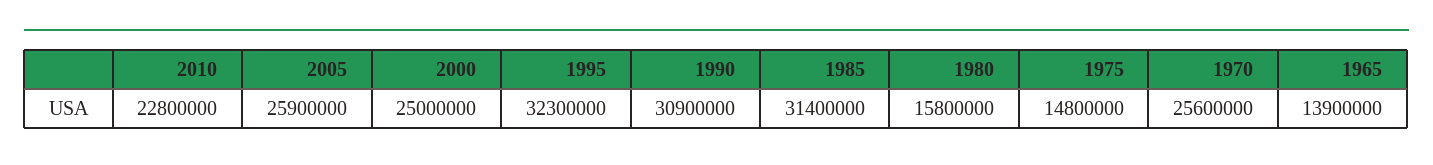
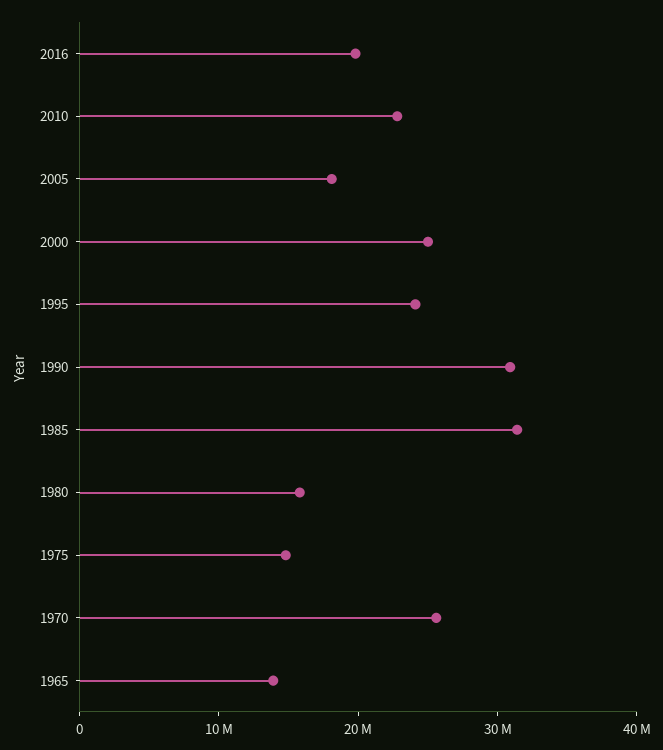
2005: 25900000 -> 18000000
1995: 32300000 -> 24000000
2016: none -> 20000000

